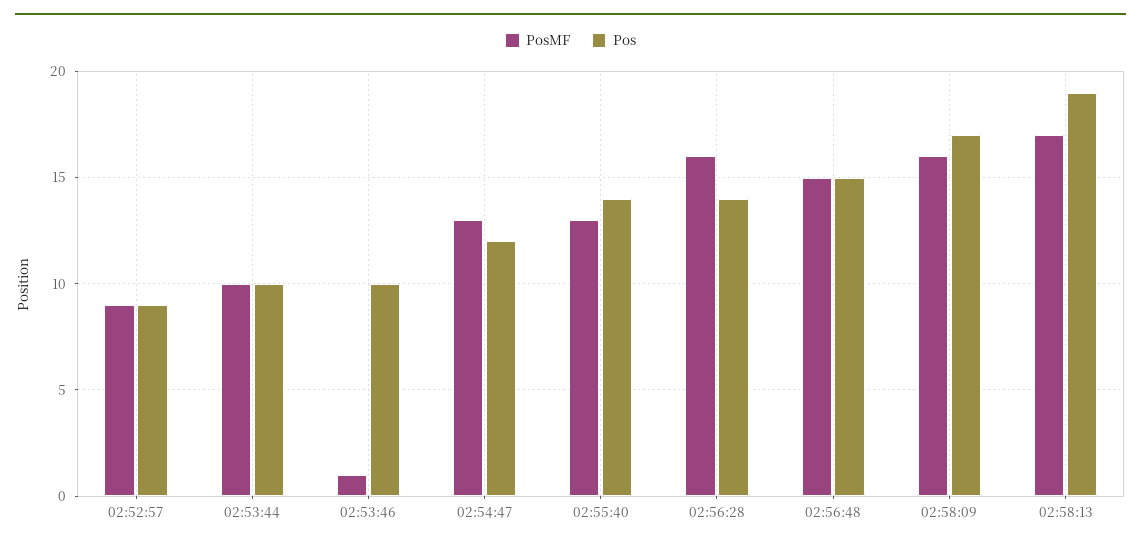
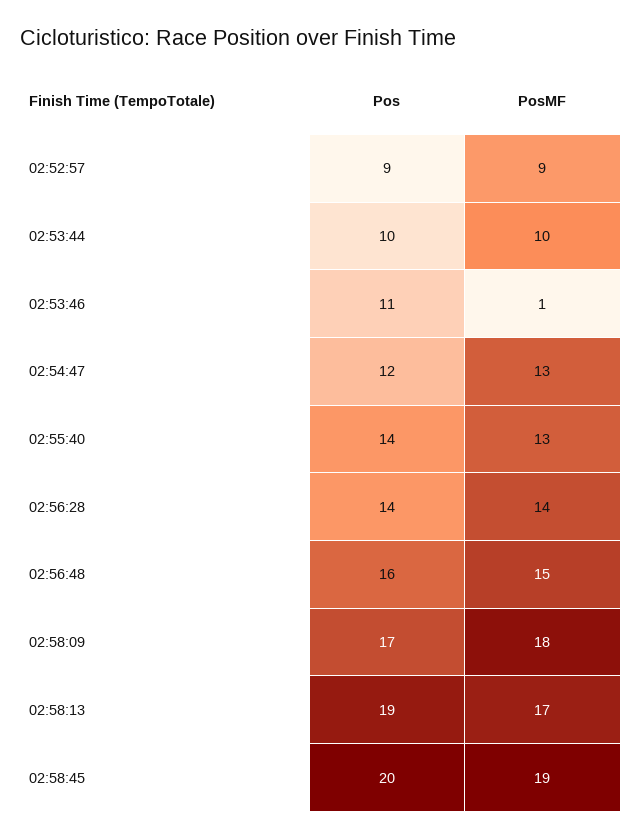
Pos, 02:53:46: 10 -> 11
PosMF, 02:56:28: 16 -> 14
Pos, 02:56:48: 15 -> 16
PosMF, 02:58:09: 16 -> 18
Pos, 02:58:45: none -> 20
PosMF, 02:58:45: none -> 19

